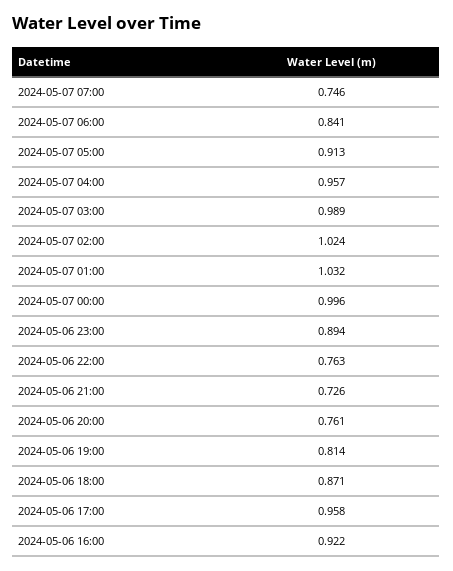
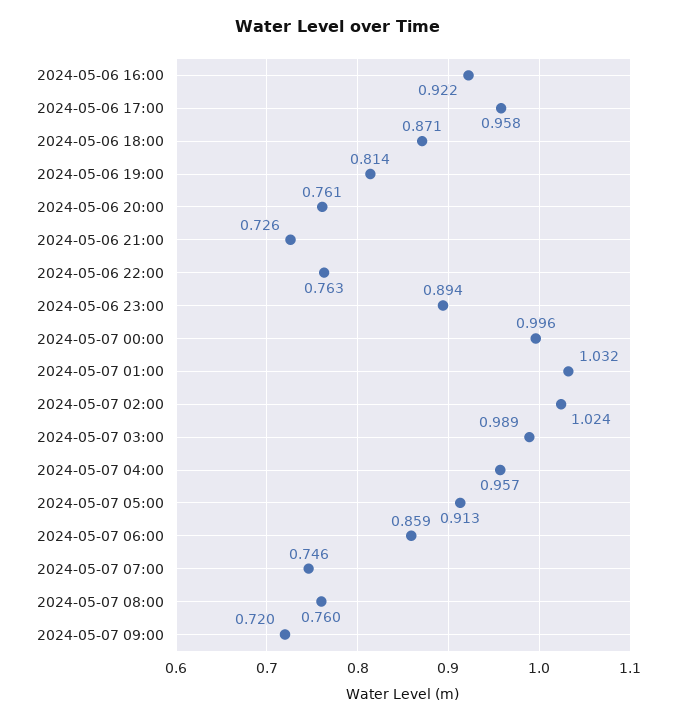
2024-05-07 06:00: 0.841 -> 0.859
2024-05-07 08:00: none -> 0.76
2024-05-07 09:00: none -> 0.72

